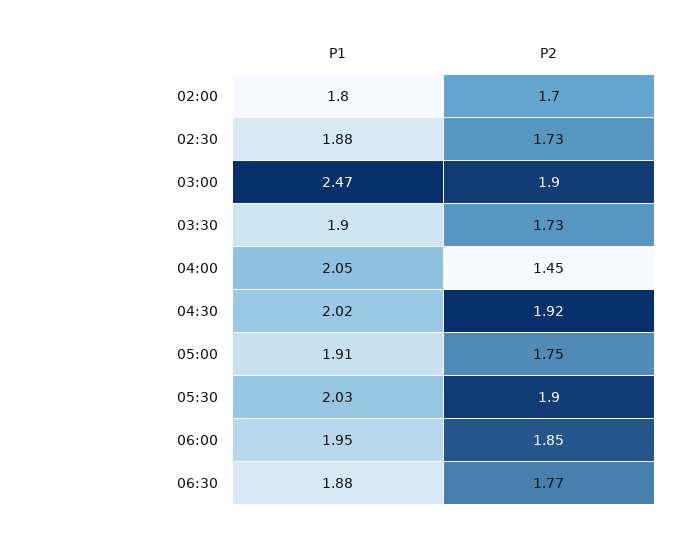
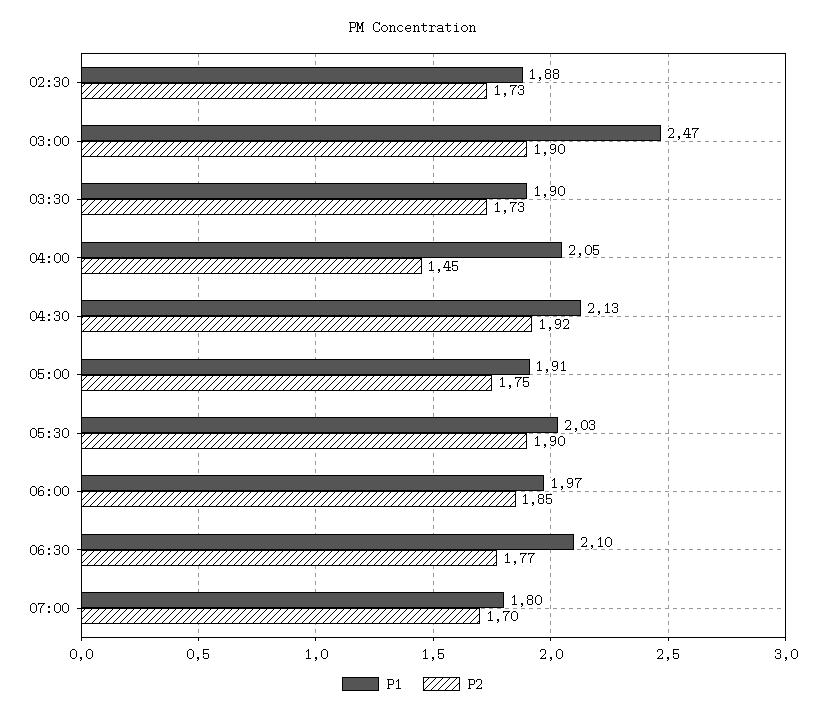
P1, 02:00: 1.8 -> none
P2, 02:00: 1.7 -> none
P1, 04:30: 2.02 -> 2.13
P1, 06:00: 1.95 -> 1.97
P1, 06:30: 1.88 -> 2.1
P1, 07:00: none -> 1.8
P2, 07:00: none -> 1.7

